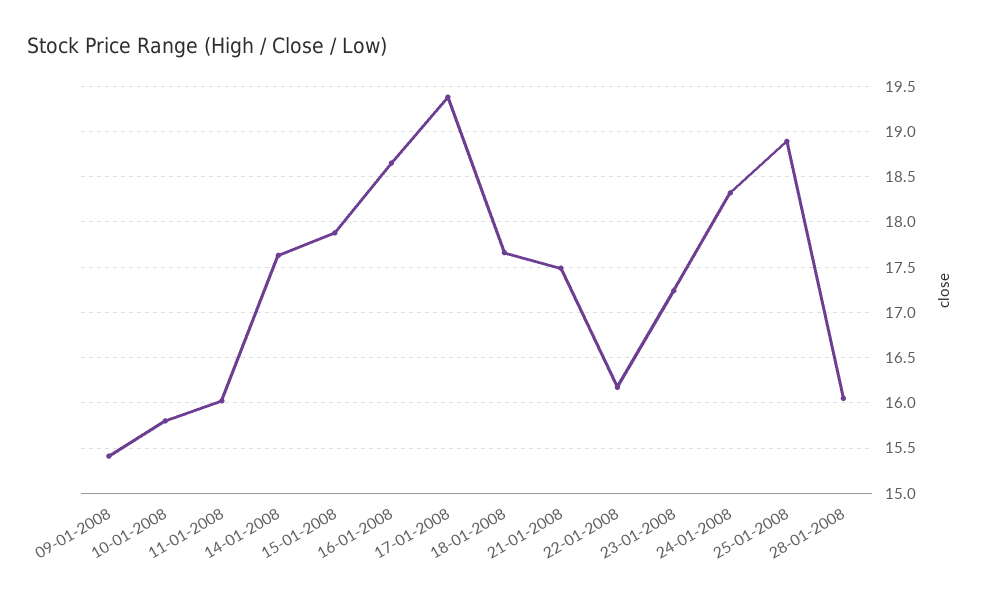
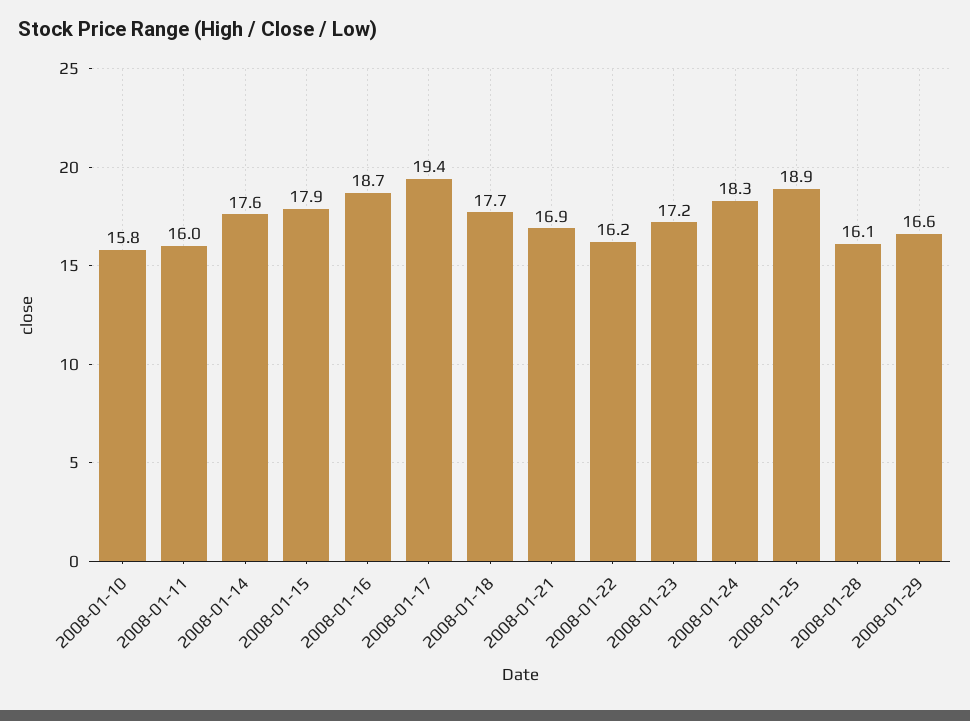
09-01-2008: 15.4 -> none
21-01-2008: 17.5 -> 16.9
2008-01-29: none -> 16.6

